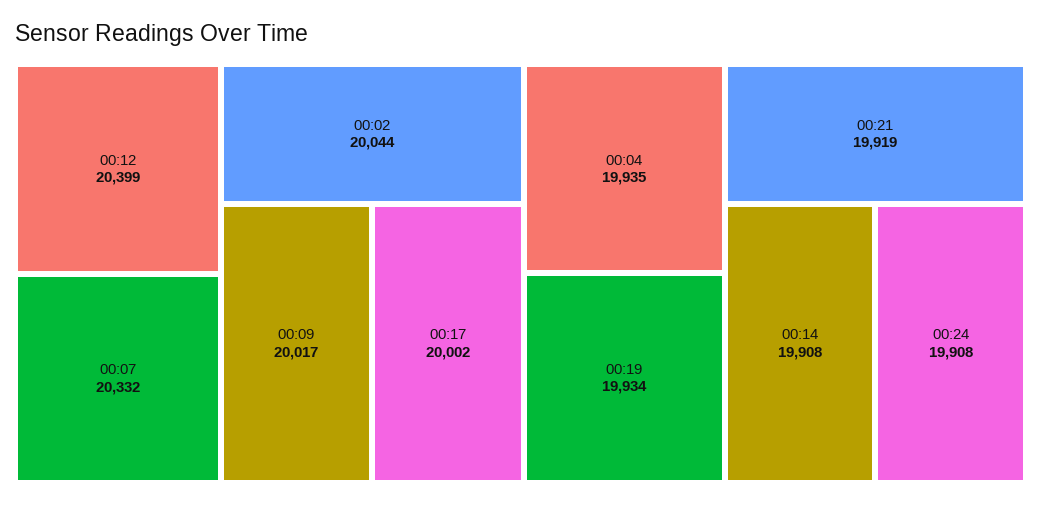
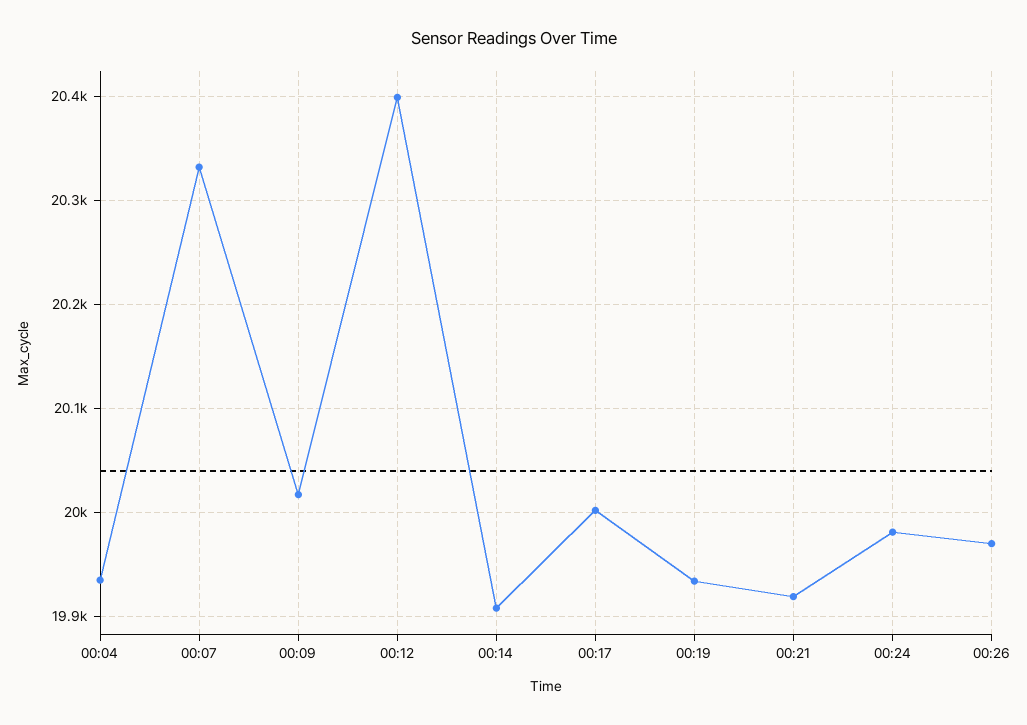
00:02: 20044 -> none
00:24: 19908 -> 19980
00:26: none -> 19970

